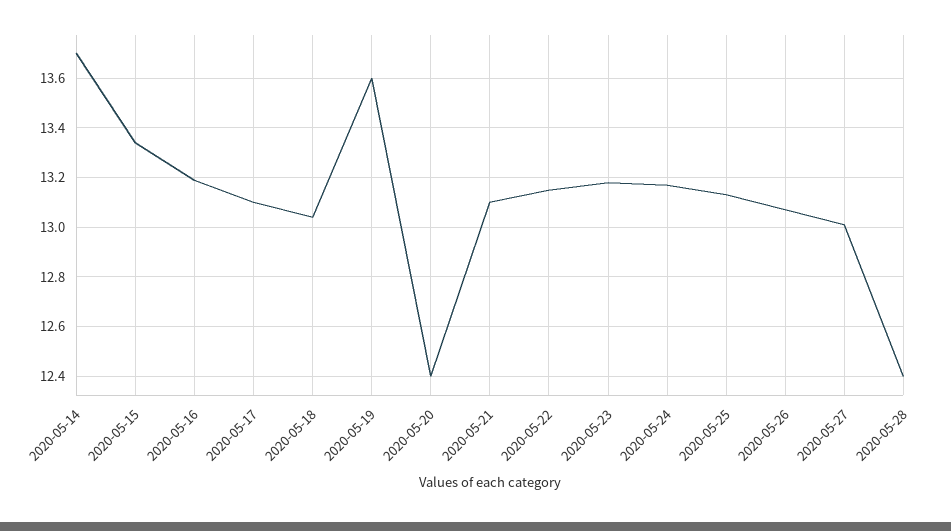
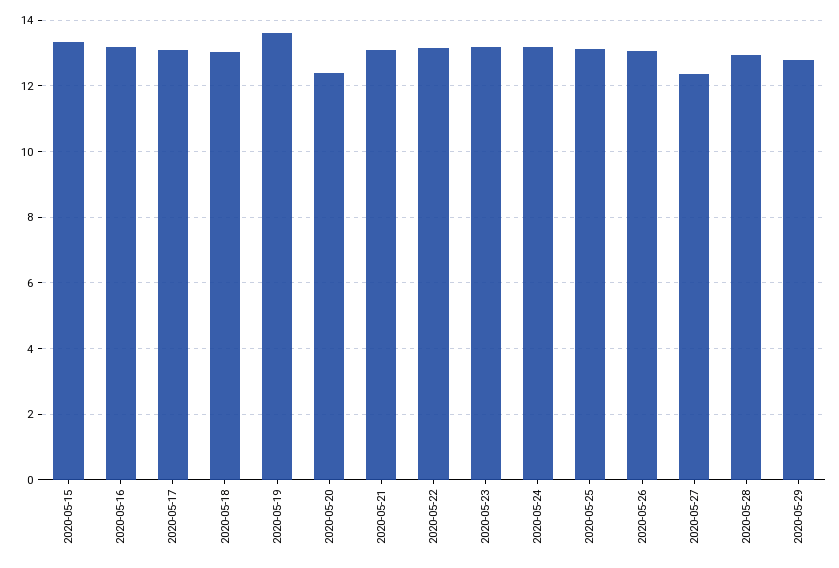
2020-05-14: 13.7 -> none
2020-05-27: 13 -> 12.4
2020-05-28: 12.4 -> 13
2020-05-29: none -> 12.8

